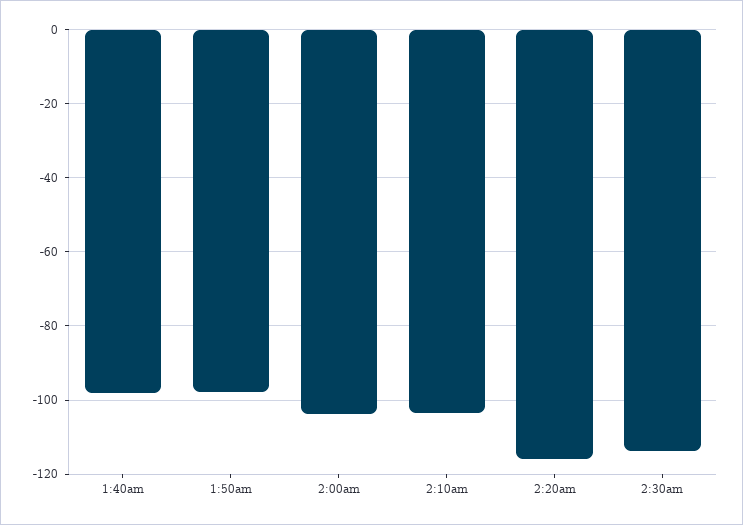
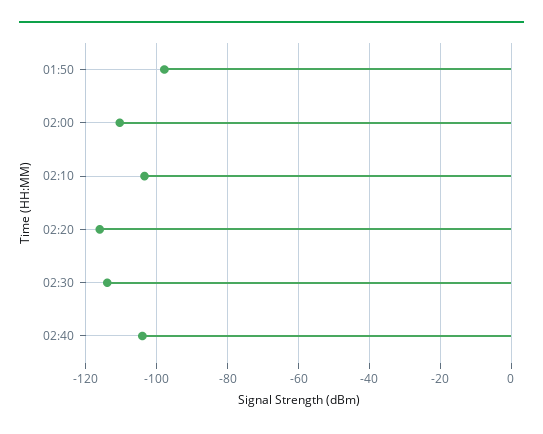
1:40am: -98 -> none
2:00am: -104 -> -110
02:40: none -> -104

